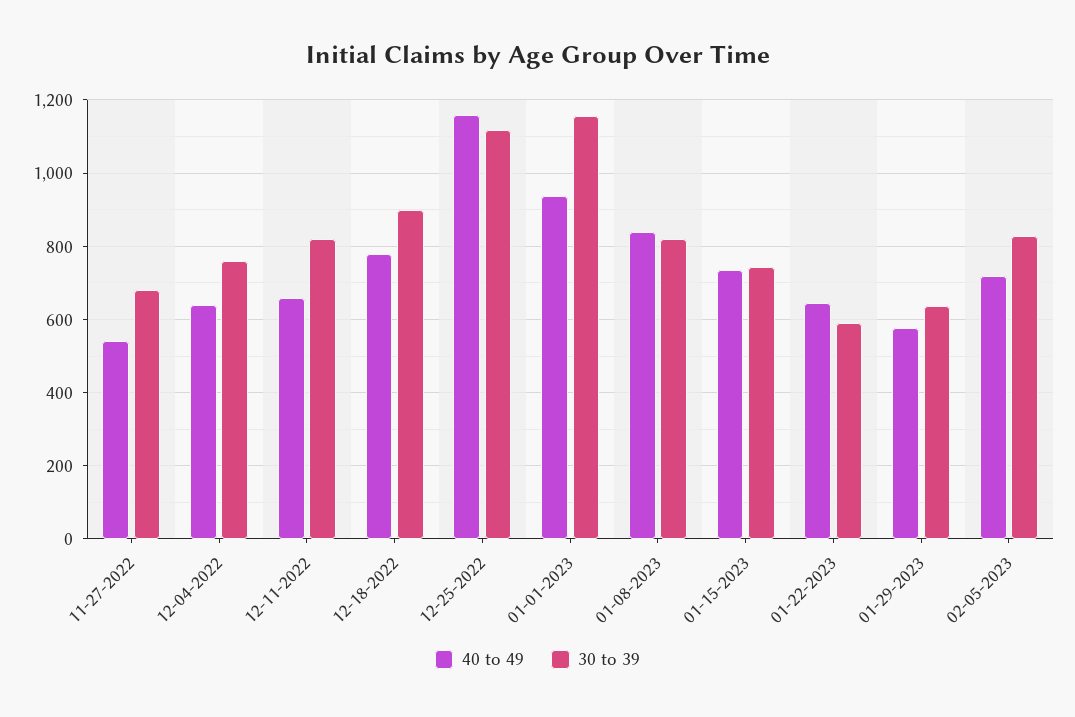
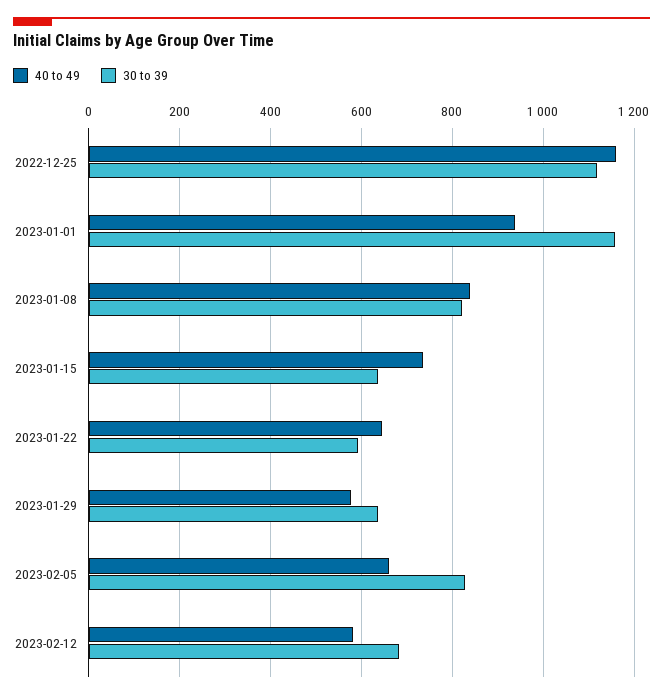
40 to 49, 11-27-2022: 540 -> none
30 to 39, 11-27-2022: 680 -> none
40 to 49, 12-04-2022: 640 -> none
30 to 39, 12-04-2022: 760 -> none
40 to 49, 12-11-2022: 660 -> none
30 to 39, 12-11-2022: 820 -> none
40 to 49, 12-18-2022: 780 -> none
30 to 39, 12-18-2022: 900 -> none
30 to 39, 01-15-2023: 740 -> 640
40 to 49, 02-05-2023: 720 -> 660
40 to 49, 2023-02-12: none -> 580
30 to 39, 2023-02-12: none -> 680

